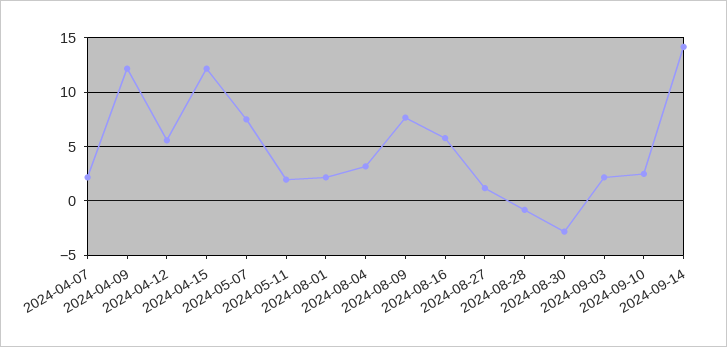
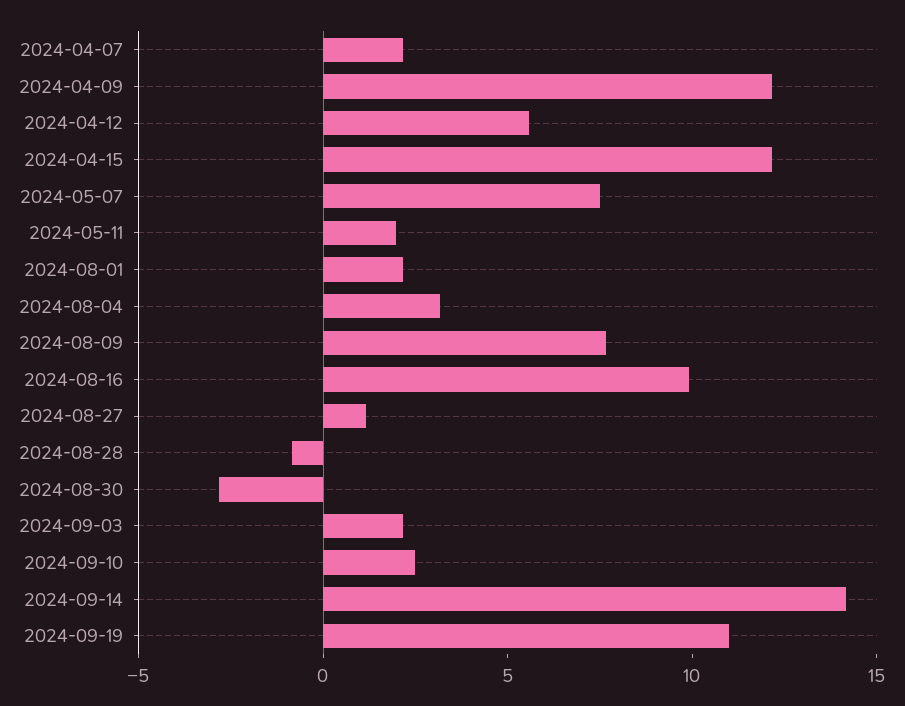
2024-08-16: 6 -> 10
2024-09-19: none -> 11

